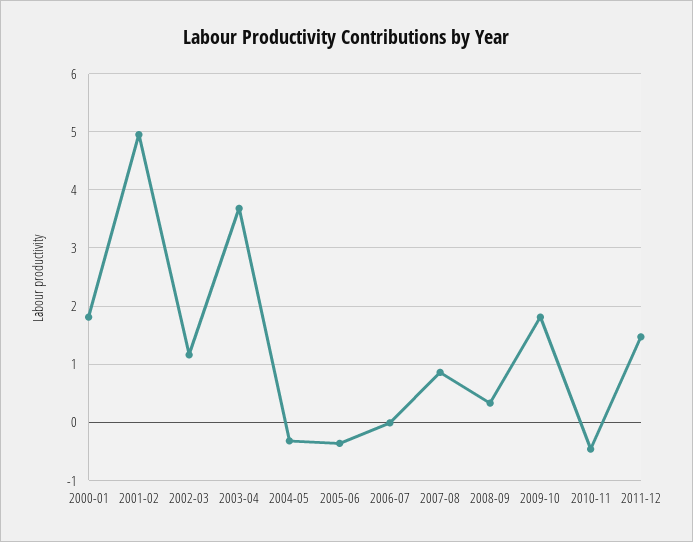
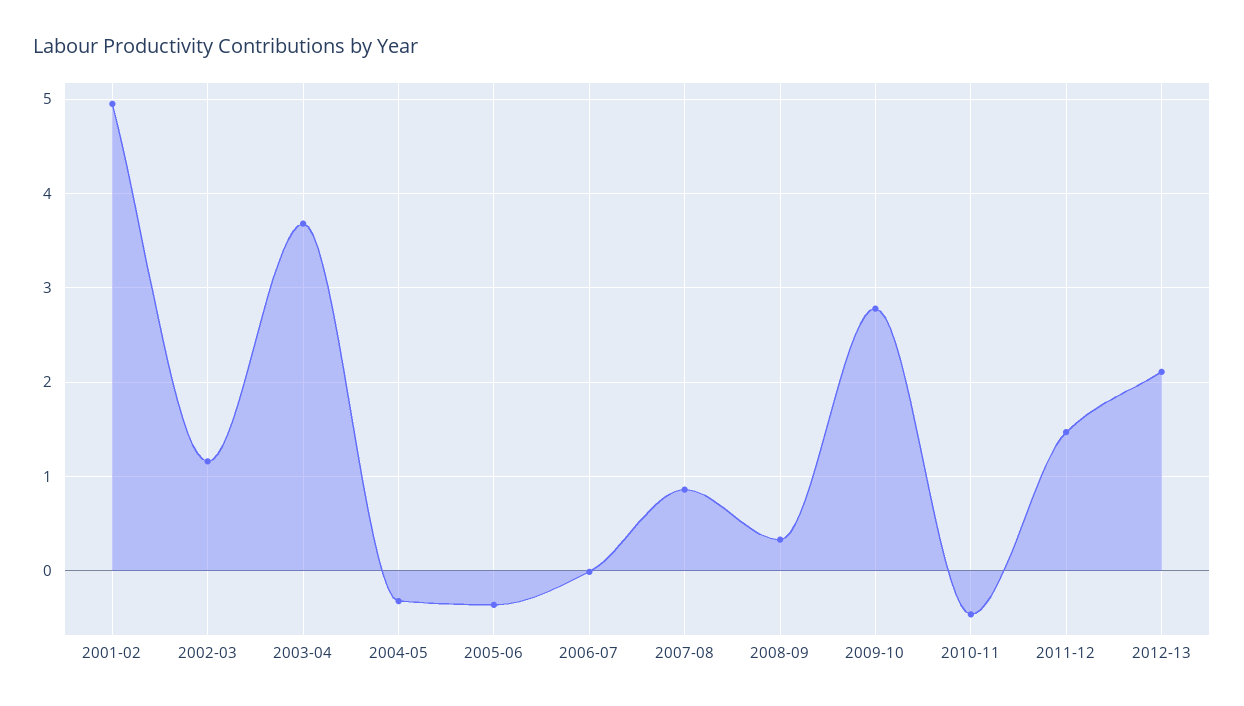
2000-01: 1.8 -> none
2009-10: 1.8 -> 2.8
2012-13: none -> 2.1

